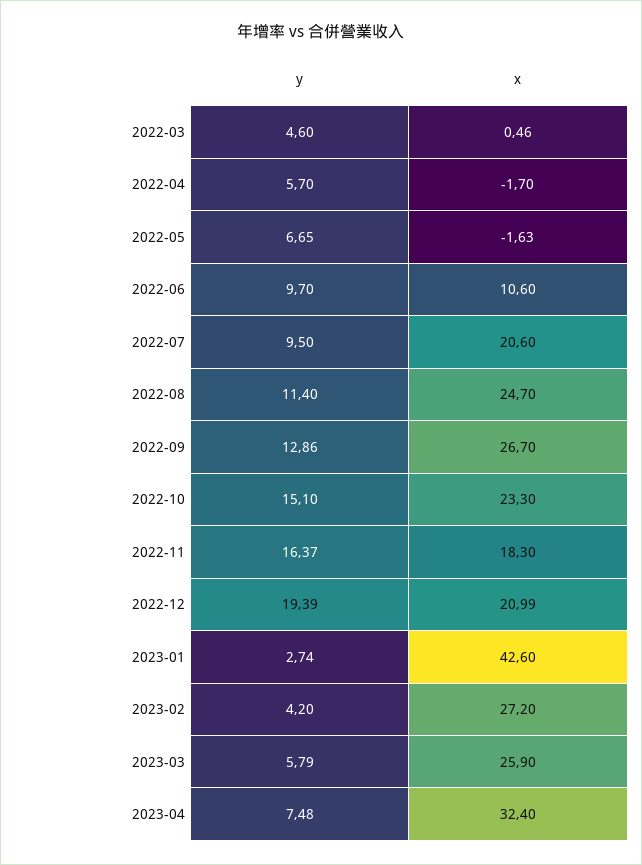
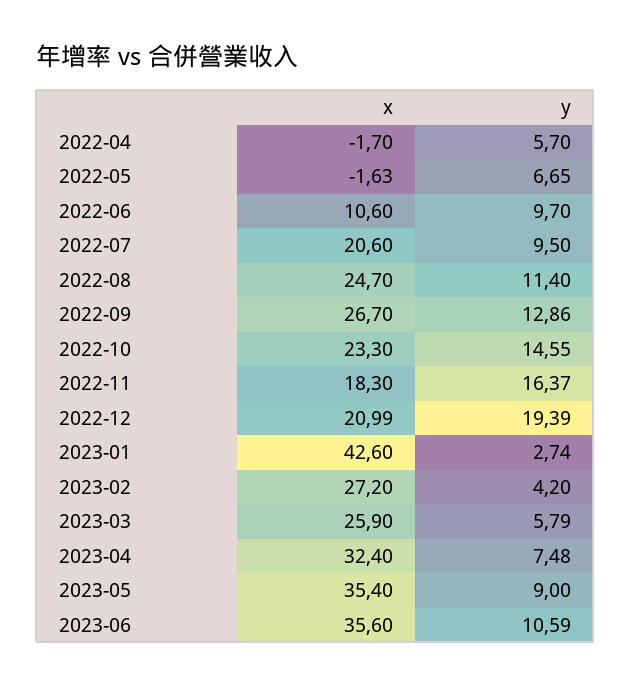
y, 2022-03: 4.6 -> none
x, 2022-03: 0.46 -> none
y, 2022-10: 15.1 -> 14.55
x, 2023-05: none -> 35.4
y, 2023-05: none -> 9
x, 2023-06: none -> 35.6
y, 2023-06: none -> 10.59

